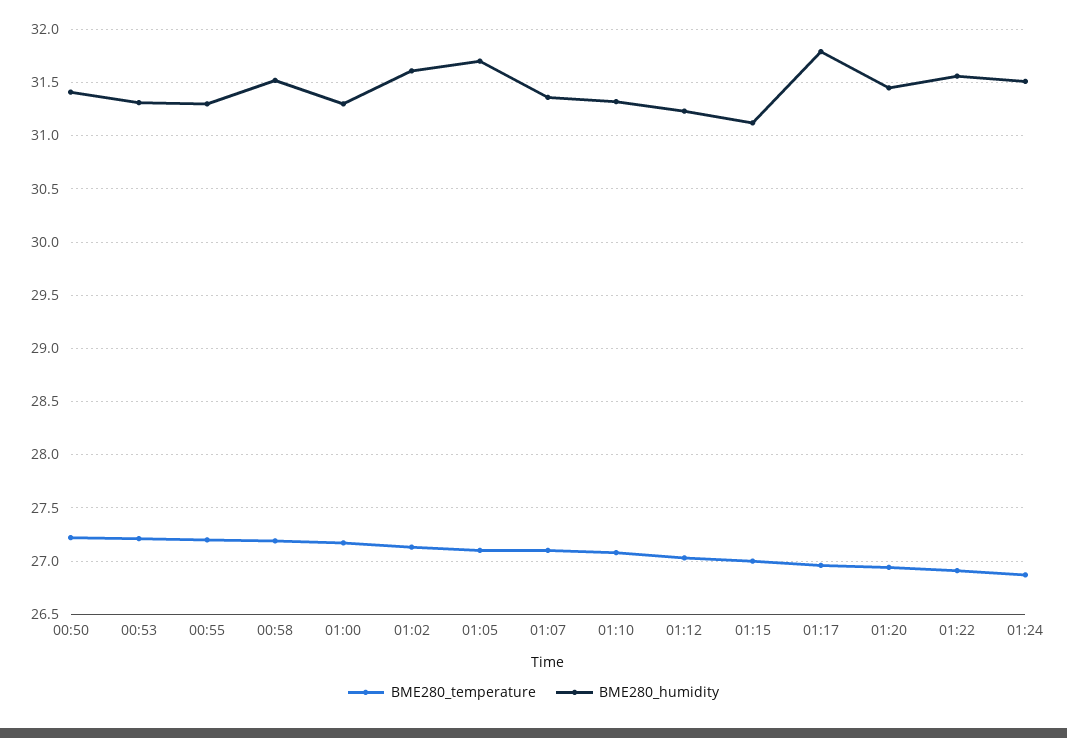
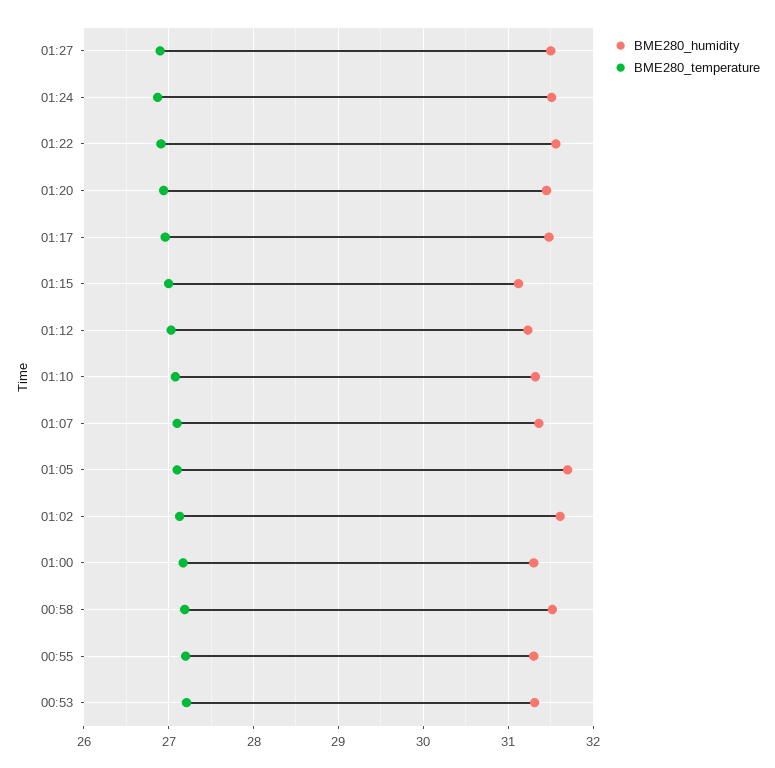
BME280_temperature, 00:50: 27.2 -> none
BME280_humidity, 00:50: 31.4 -> none
BME280_humidity, 01:17: 31.8 -> 31.5
BME280_humidity, 01:27: none -> 31.5
BME280_temperature, 01:27: none -> 26.9

